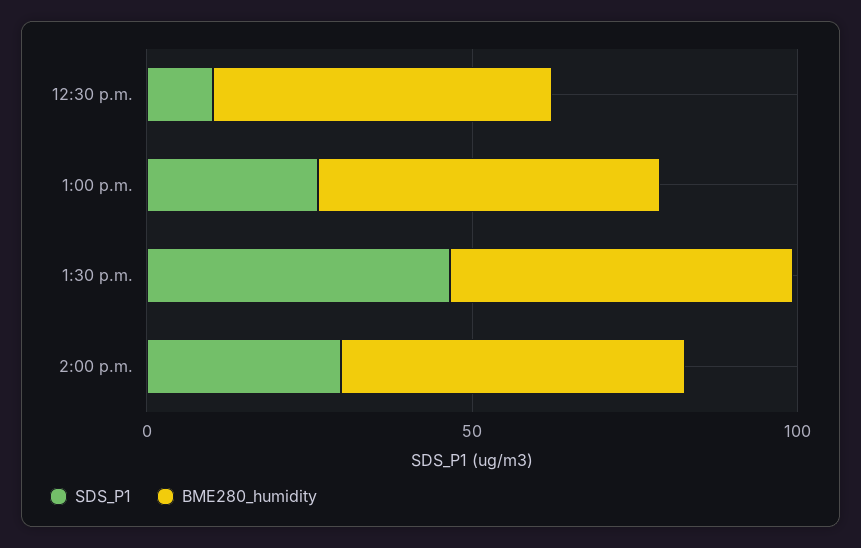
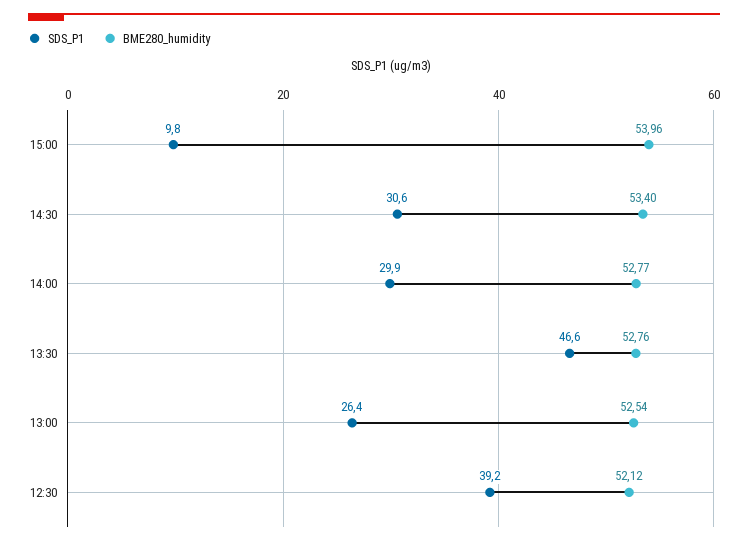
SDS_P1, 12:30 p.m.: 10 -> 39.2
SDS_P1, 15:00: none -> 9.8
BME280_humidity, 15:00: none -> 53.96
SDS_P1, 14:30: none -> 30.6
BME280_humidity, 14:30: none -> 53.4

